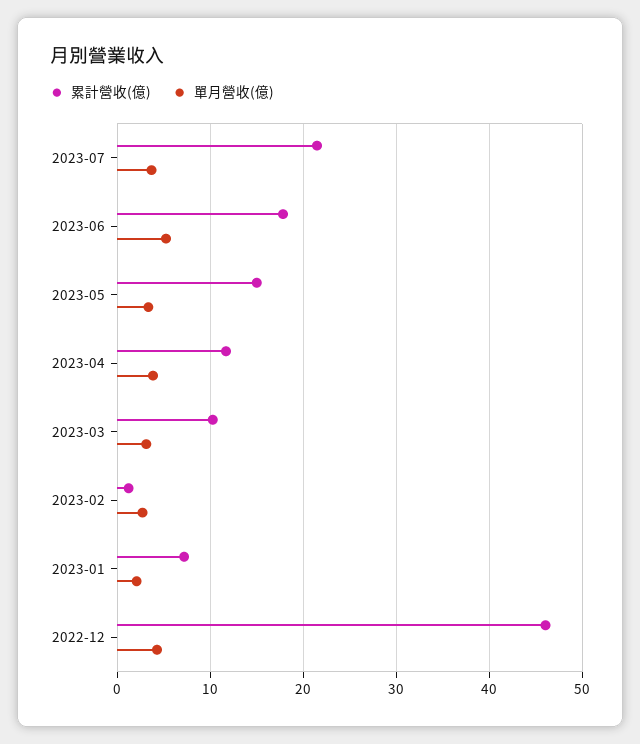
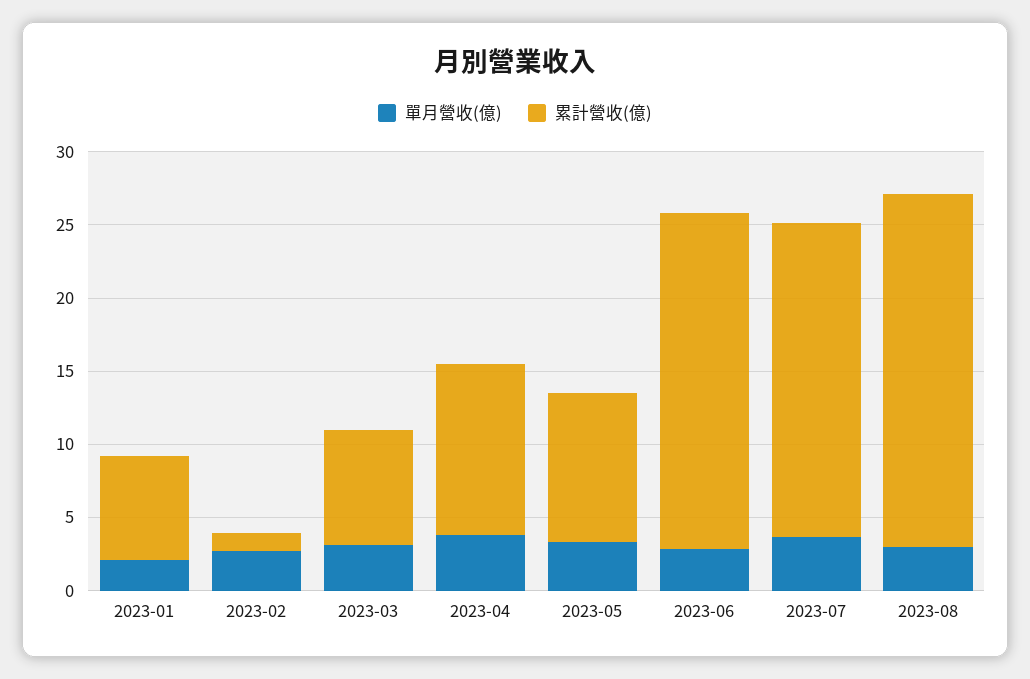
累計營收(億), 2023-06: 18 -> 23
單月營收(億), 2023-06: 5 -> 3
累計營收(億), 2023-05: 15 -> 10
累計營收(億), 2023-03: 10 -> 8
累計營收(億), 2022-12: 46 -> none
單月營收(億), 2022-12: 4 -> none
單月營收(億), 2023-08: none -> 3
累計營收(億), 2023-08: none -> 24

